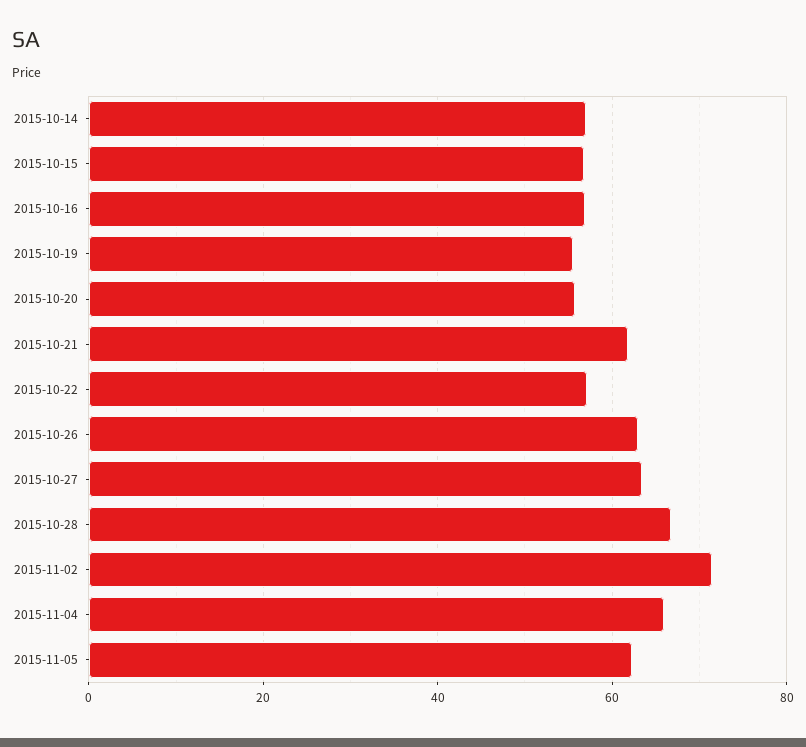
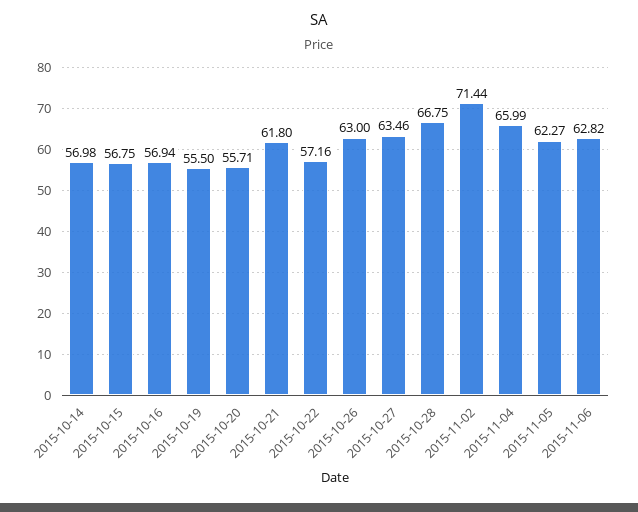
2015-11-06: none -> 62.82

